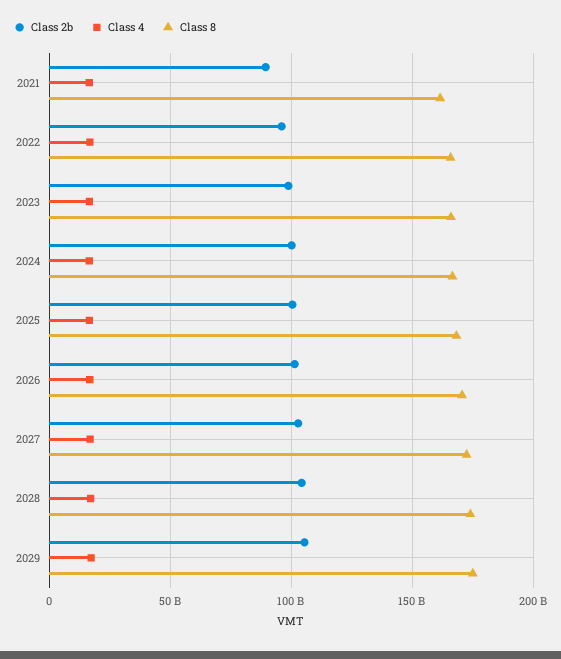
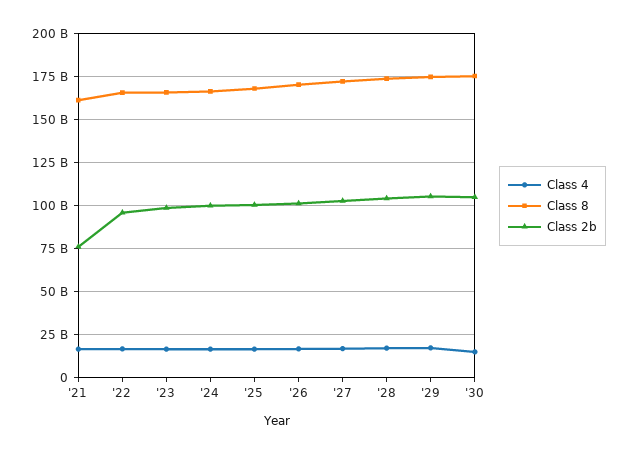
Class 2b, 2021: 90000000000 -> 75000000000
Class 4, '30: none -> 15000000000
Class 8, '30: none -> 175000000000
Class 2b, '30: none -> 105000000000

